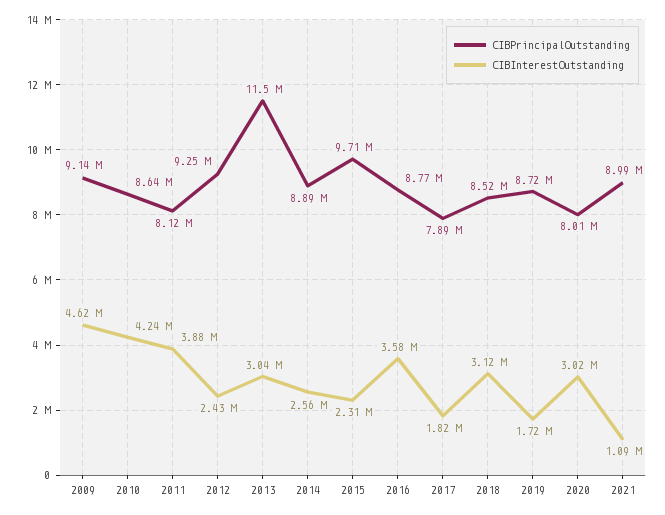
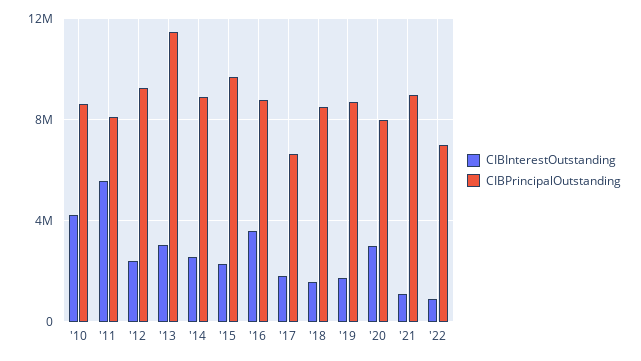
CIBPrincipalOutstanding, 2009: 9140000 -> none
CIBInterestOutstanding, 2009: 4620000 -> none
CIBInterestOutstanding, 2011: 3880000 -> 5500000
CIBPrincipalOutstanding, 2017: 7890000 -> 6500000
CIBInterestOutstanding, 2018: 3120000 -> 1500000
CIBInterestOutstanding, '22: none -> 1000000
CIBPrincipalOutstanding, '22: none -> 7000000

